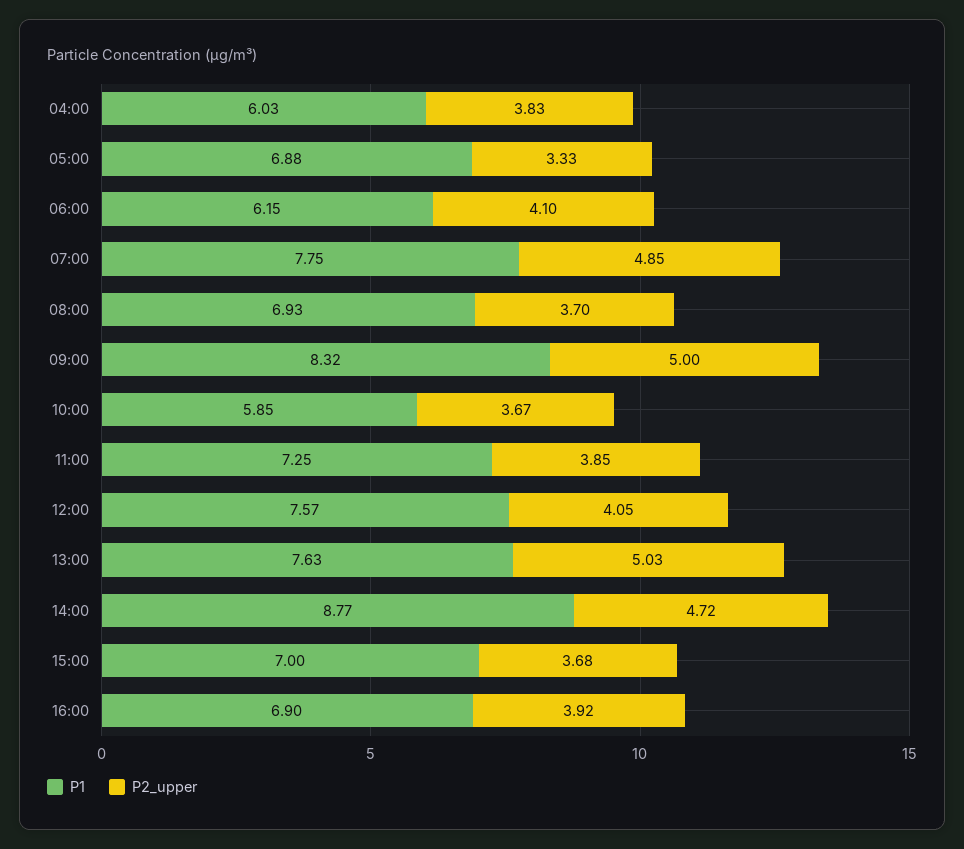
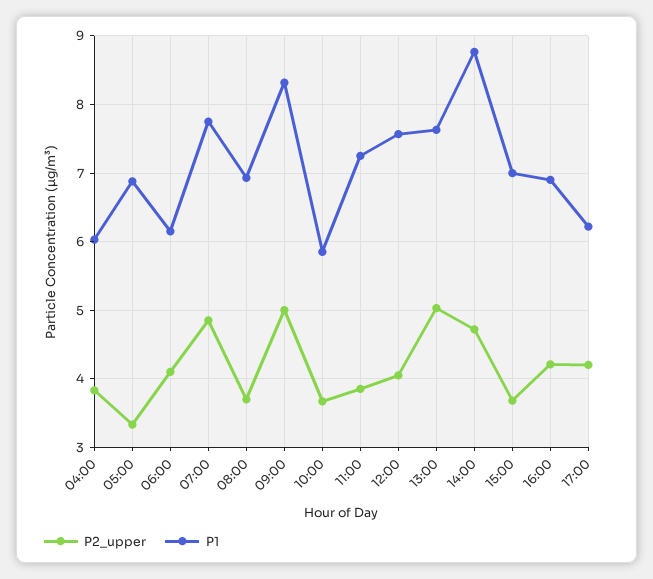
P2_upper, 16:00: 3.92 -> 4.2
P2_upper, 17:00: none -> 4.2
P1, 17:00: none -> 6.2

